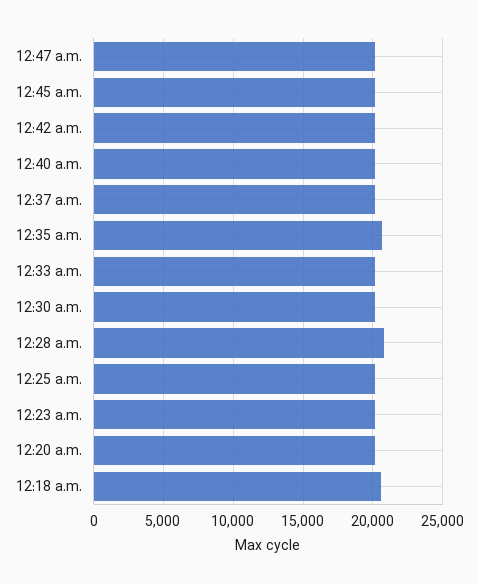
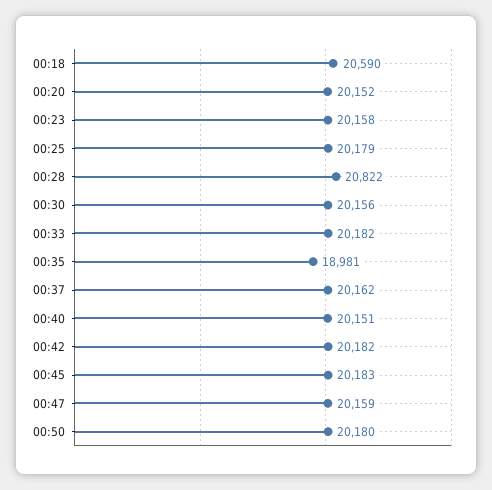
12:35 a.m.: 20500 -> 18981
00:50: none -> 20180

